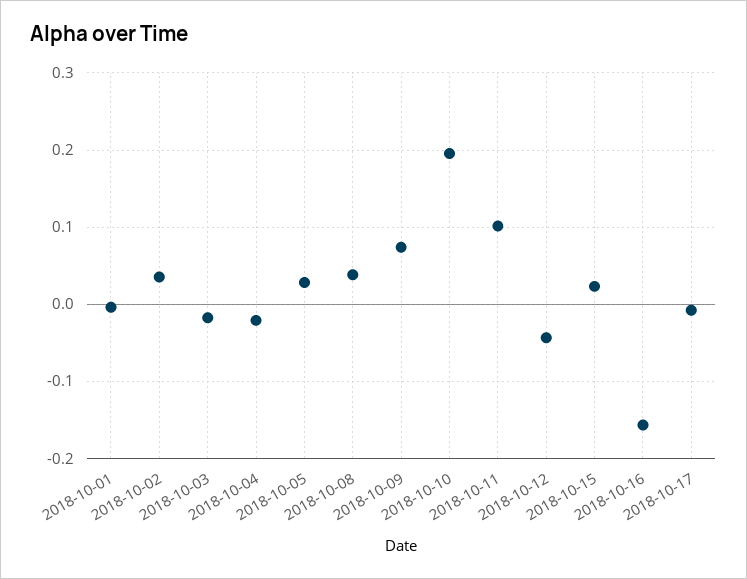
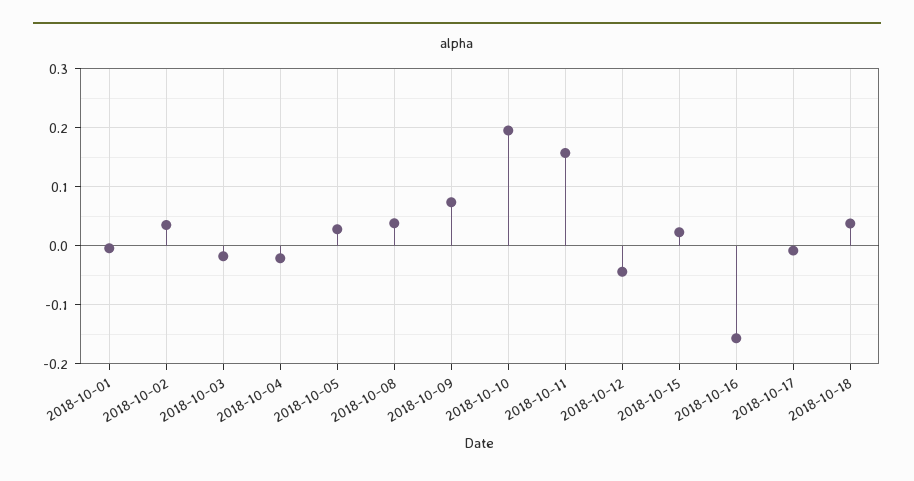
2018-10-11: 0.1 -> 0.16
2018-10-18: none -> 0.04

